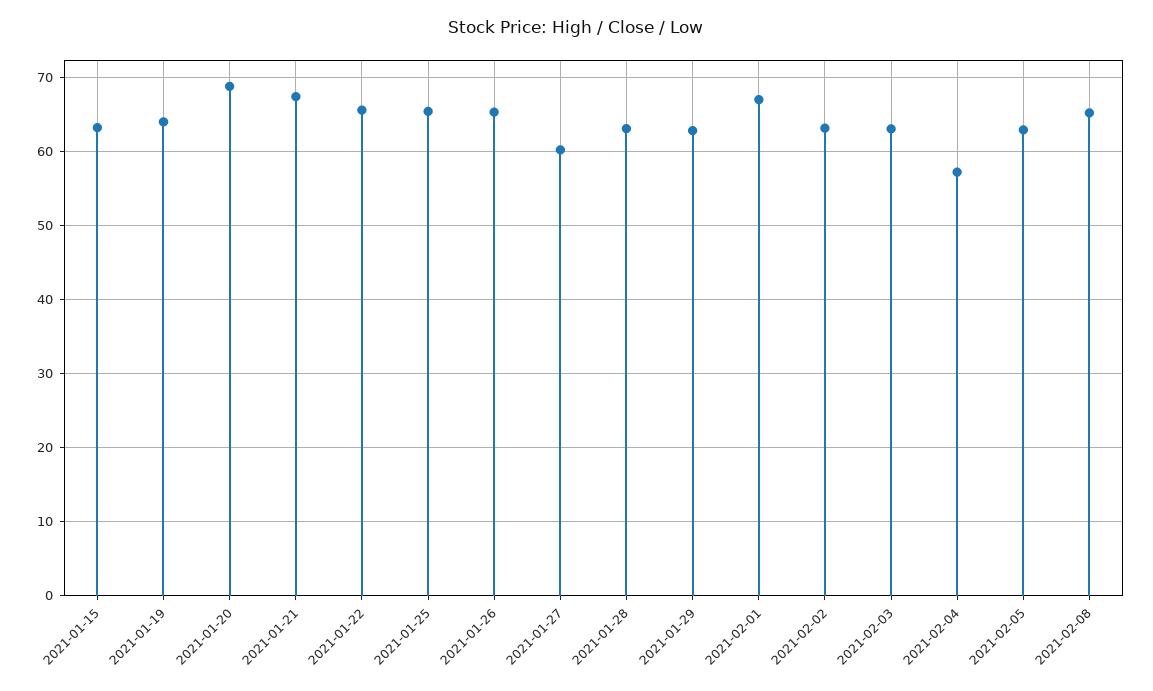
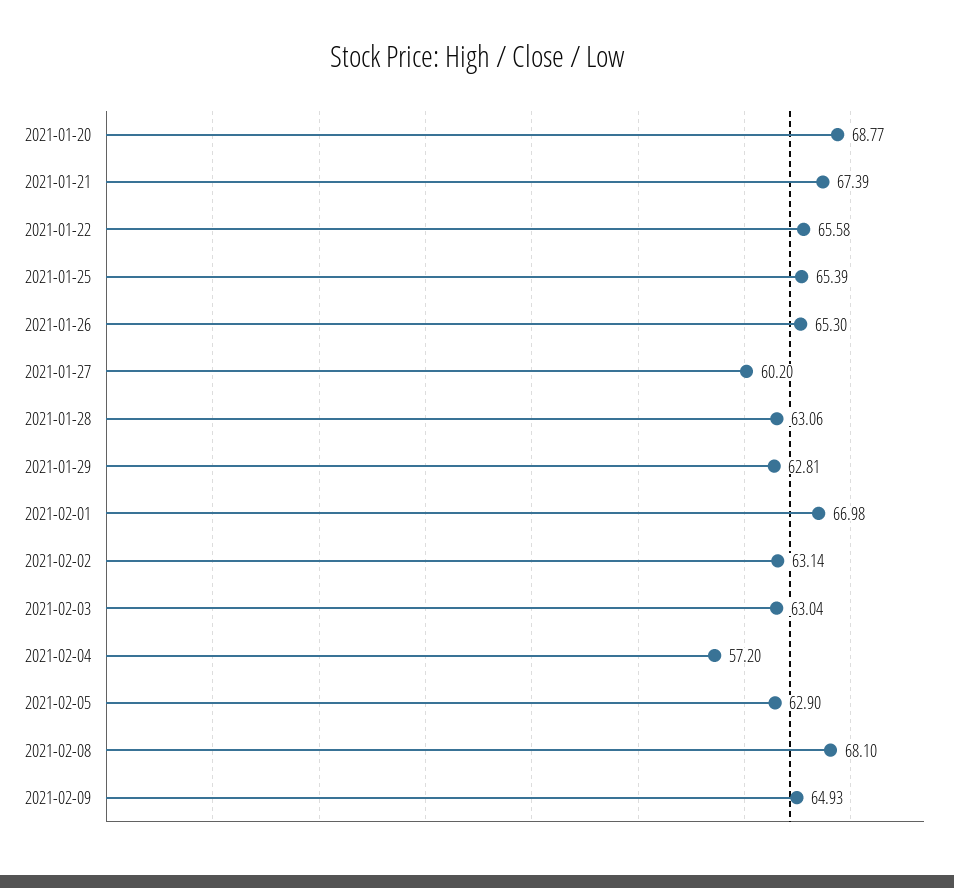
2021-01-15: 63 -> none
2021-01-19: 64 -> none
2021-02-08: 65 -> 68.1
2021-02-09: none -> 64.93

